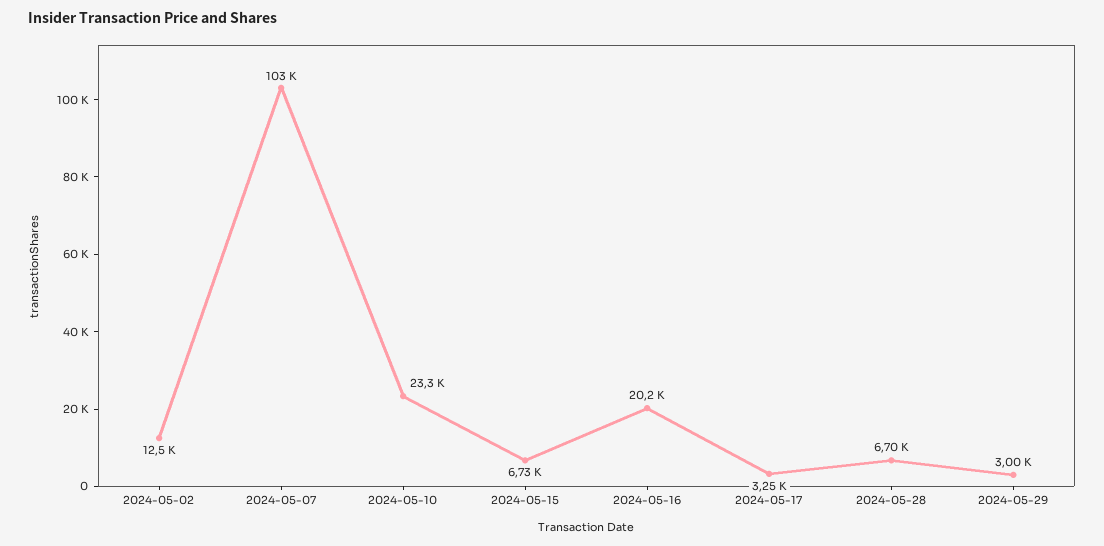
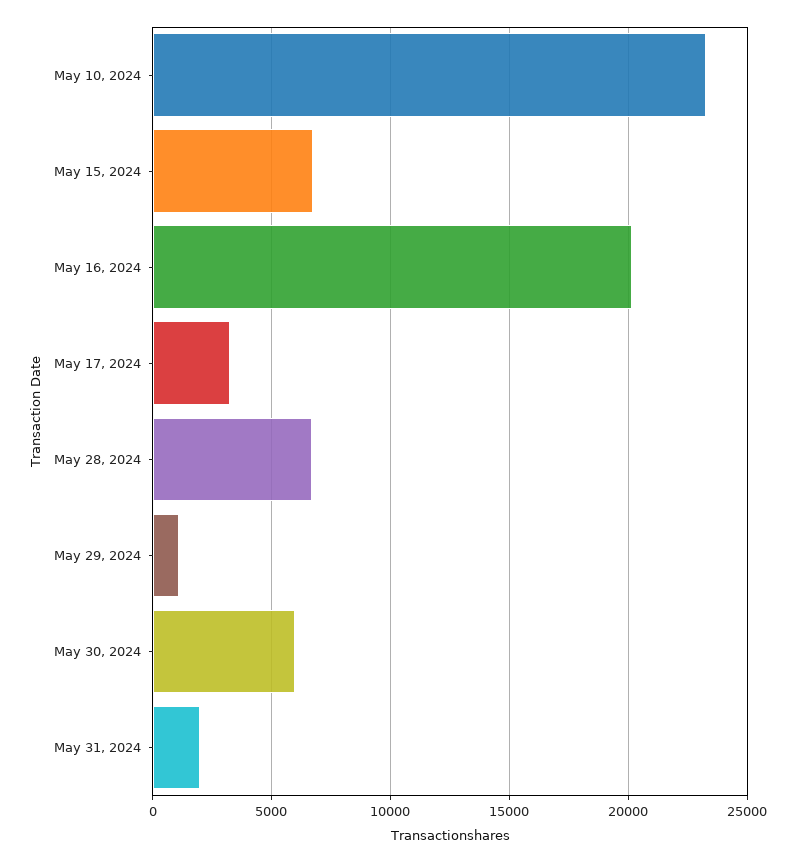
2024-05-02: 12500 -> none
2024-05-07: 103000 -> none
2024-05-29: 3000 -> 1000
May 30, 2024: none -> 6000
May 31, 2024: none -> 2000

